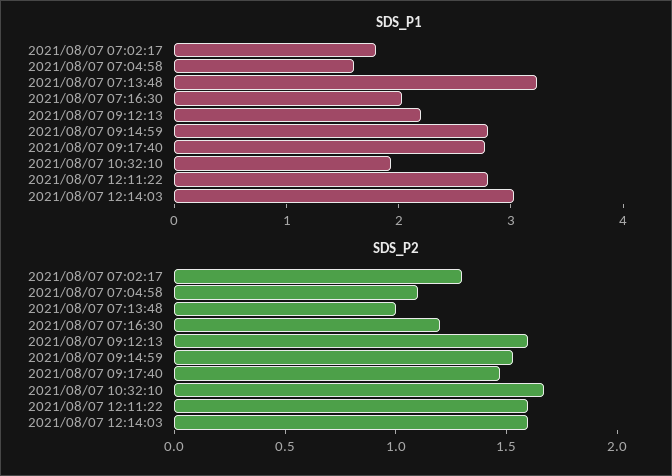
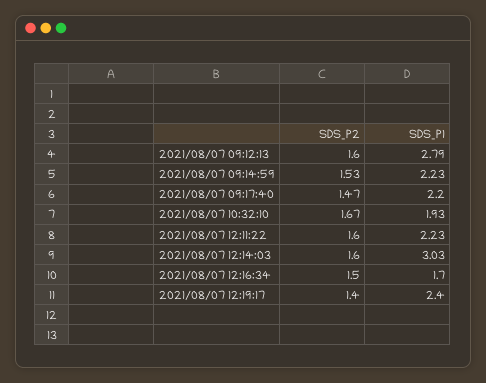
SDS_P1, 2021/08/07 07:02:17: 1.8 -> none
SDS_P1, 2021/08/07 07:04:58: 1.6 -> none
SDS_P1, 2021/08/07 07:13:48: 3.2 -> none
SDS_P1, 2021/08/07 07:16:30: 2 -> none
SDS_P1, 2021/08/07 09:12:13: 2.2 -> 2.79
SDS_P1, 2021/08/07 09:14:59: 2.8 -> 2.23
SDS_P1, 2021/08/07 09:17:40: 2.8 -> 2.2
SDS_P1, 2021/08/07 12:11:22: 2.8 -> 2.23
SDS_P2, 2021/08/07 07:02:17: 1.3 -> none
SDS_P2, 2021/08/07 07:04:58: 1.1 -> none
SDS_P2, 2021/08/07 07:13:48: 1 -> none
SDS_P2, 2021/08/07 07:16:30: 1.2 -> none
SDS_P2, 2021/08/07 12:16:34: none -> 1.5
SDS_P1, 2021/08/07 12:16:34: none -> 1.7
SDS_P2, 2021/08/07 12:19:17: none -> 1.4
SDS_P1, 2021/08/07 12:19:17: none -> 2.4

